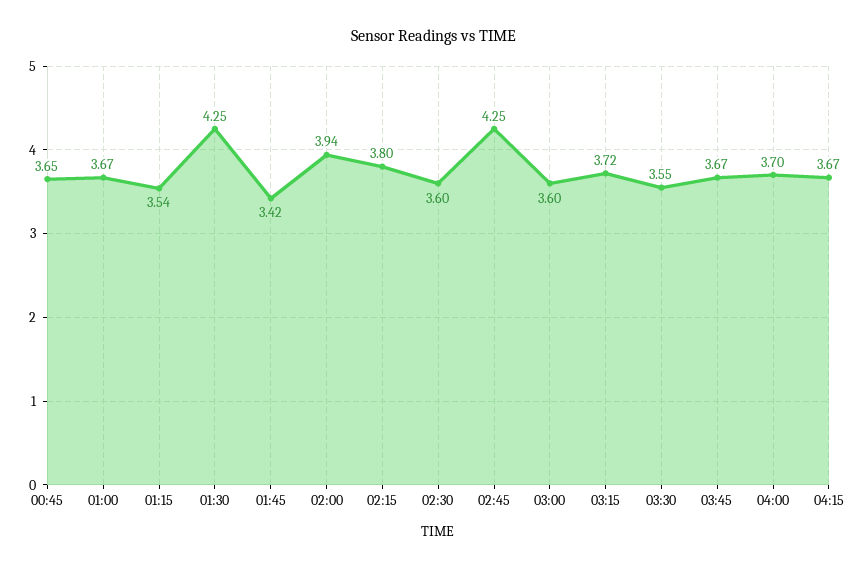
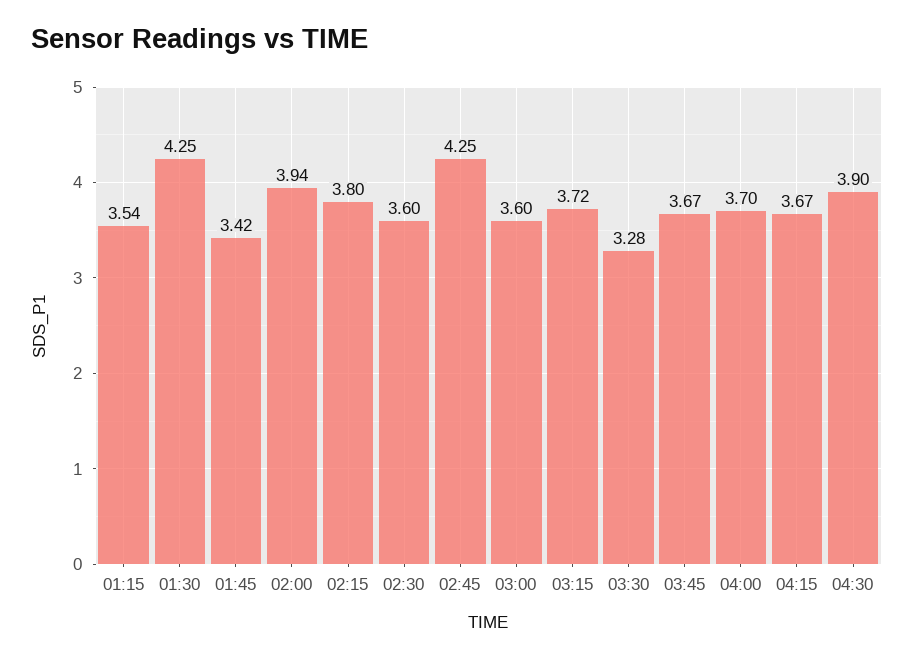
00:45: 3.65 -> none
01:00: 3.67 -> none
03:30: 3.55 -> 3.28
04:30: none -> 3.9

